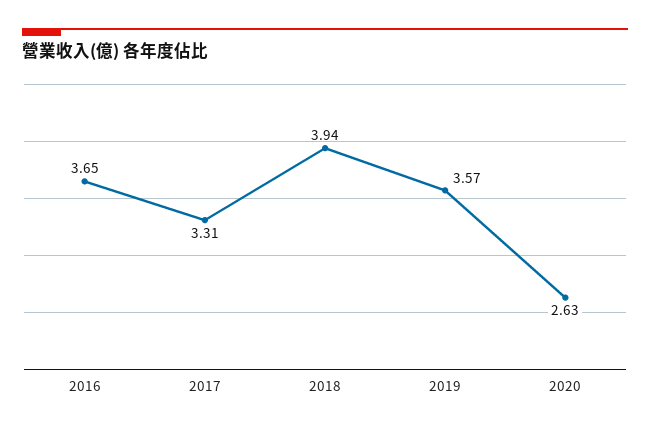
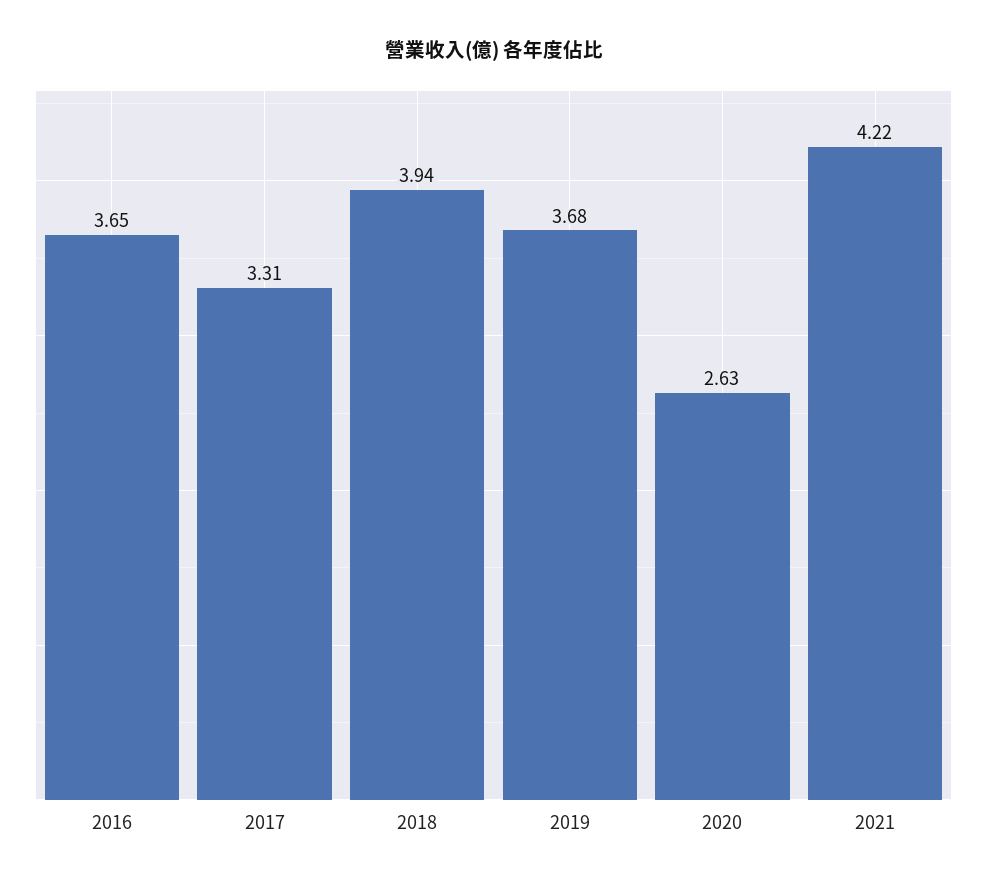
2019: 3.57 -> 3.68
2021: none -> 4.22

